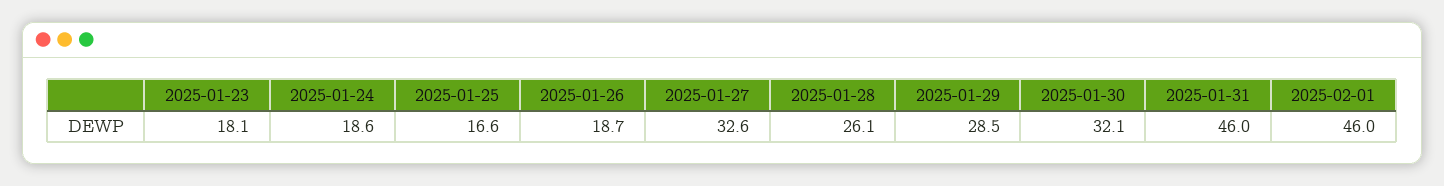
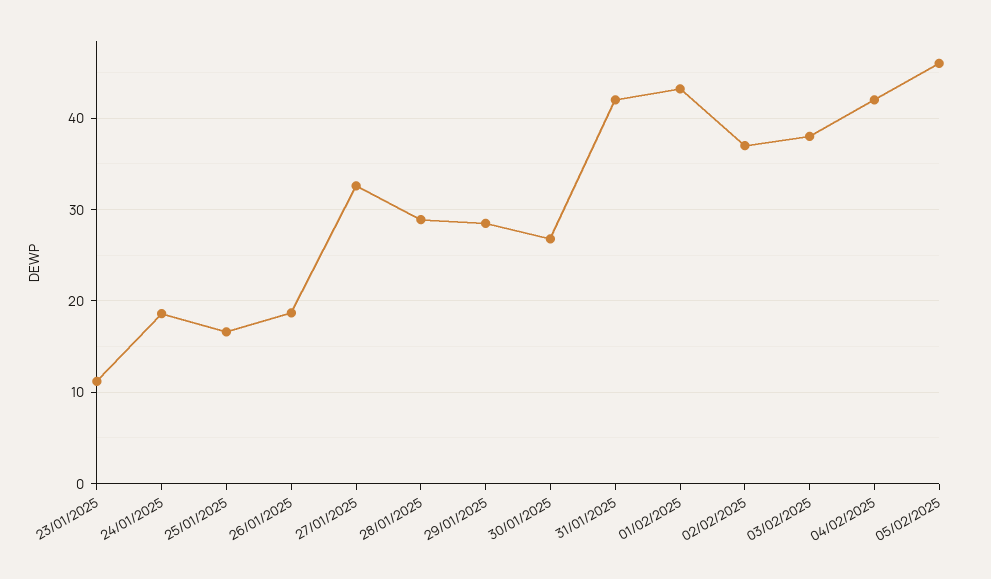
2025-01-23: 18.1 -> 11
2025-01-28: 26.1 -> 29
2025-01-30: 32.1 -> 27
2025-01-31: 46 -> 42
2025-02-01: 46 -> 43
02/02/2025: none -> 37
03/02/2025: none -> 38
04/02/2025: none -> 42
05/02/2025: none -> 46

